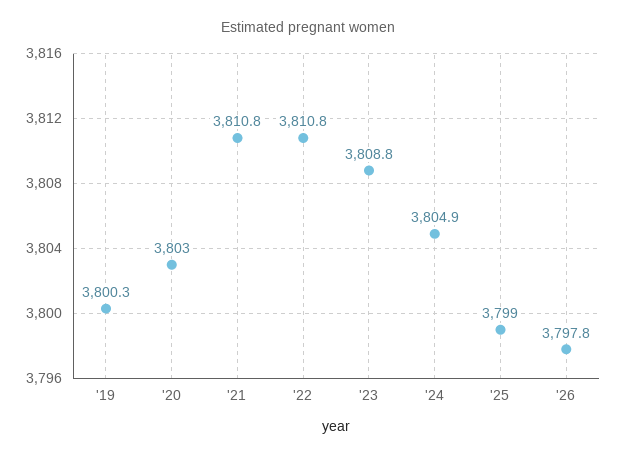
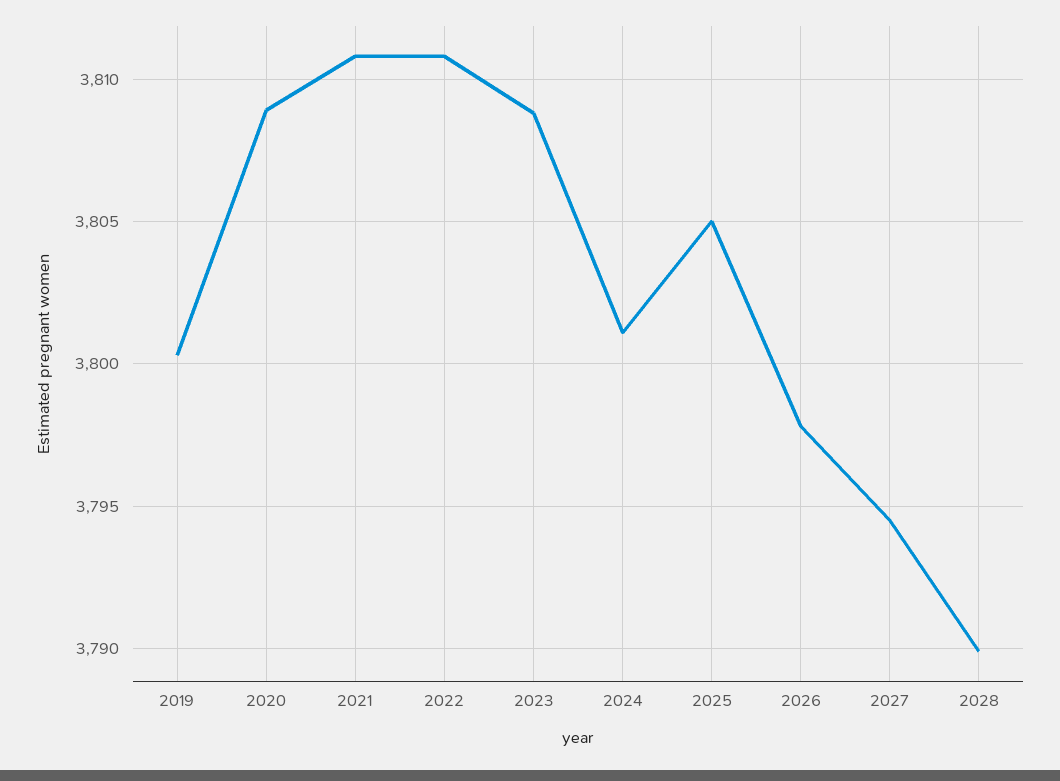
'20: 3803 -> 3809
'24: 3804.9 -> 3801
'25: 3799 -> 3805
2027: none -> 3794.5
2028: none -> 3790

